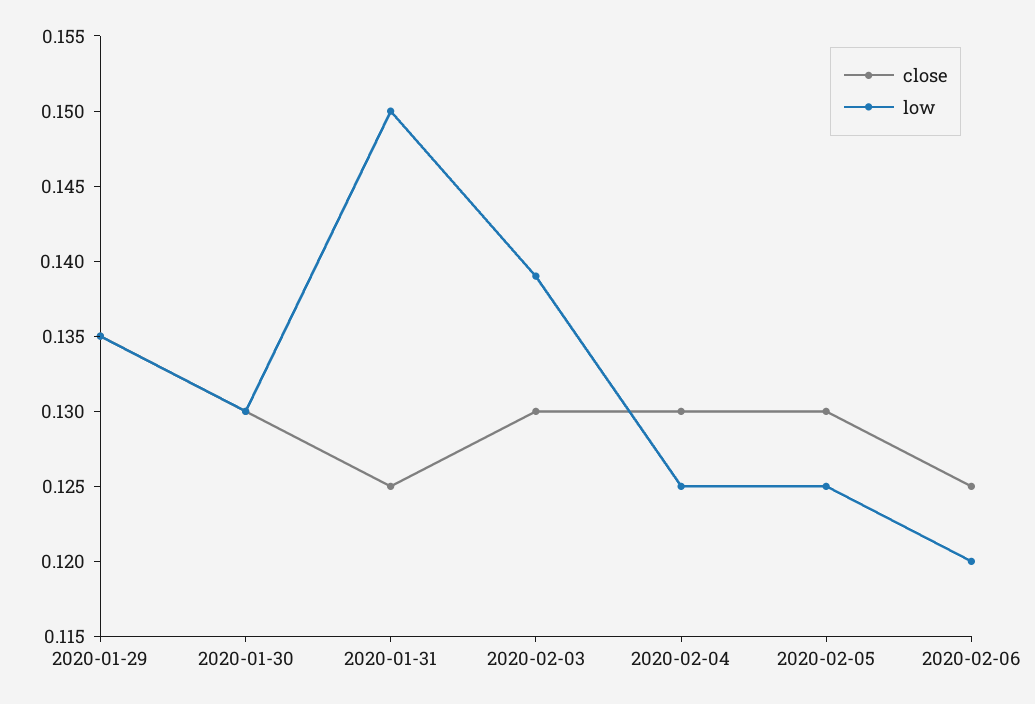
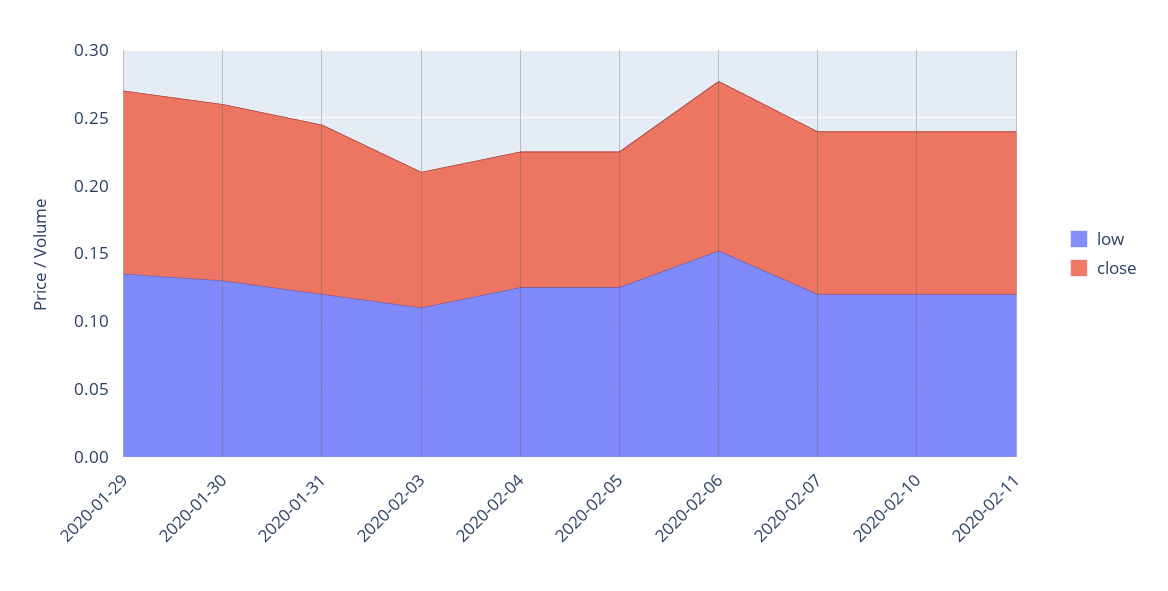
low, 2020-01-31: 0.15 -> 0.12
close, 2020-02-03: 0.13 -> 0.1
low, 2020-02-03: 0.139 -> 0.11
close, 2020-02-04: 0.13 -> 0.1
close, 2020-02-05: 0.13 -> 0.1
low, 2020-02-06: 0.12 -> 0.15
low, 2020-02-07: none -> 0.12
close, 2020-02-07: none -> 0.12
low, 2020-02-10: none -> 0.12
close, 2020-02-10: none -> 0.12
low, 2020-02-11: none -> 0.12
close, 2020-02-11: none -> 0.12

